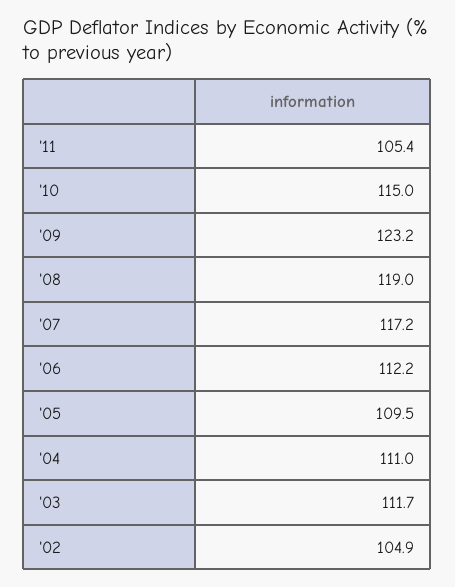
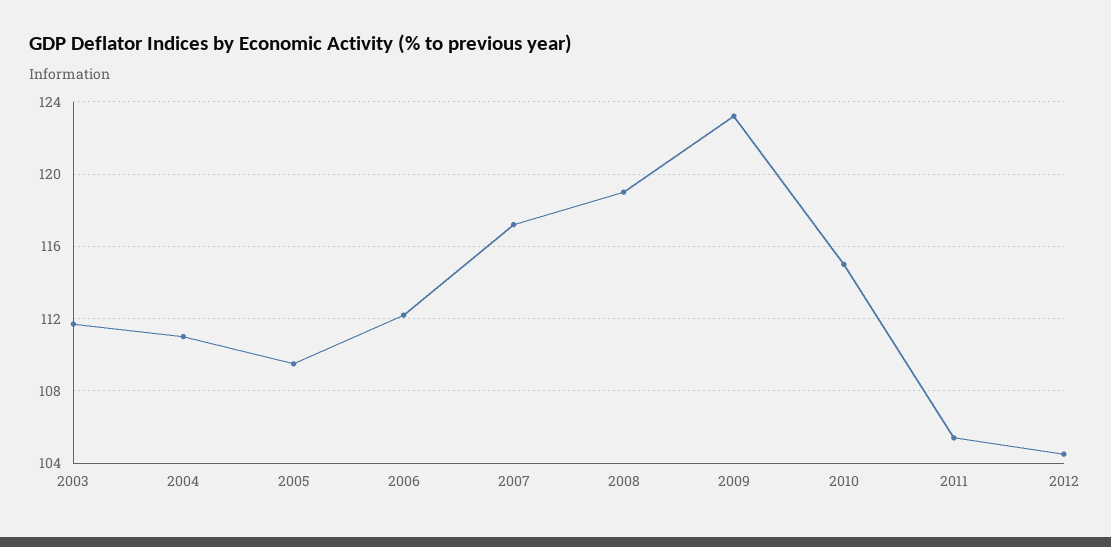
'02: 104.9 -> none
2012: none -> 104.5

